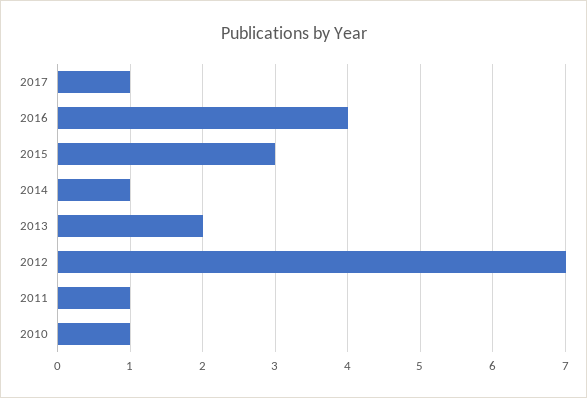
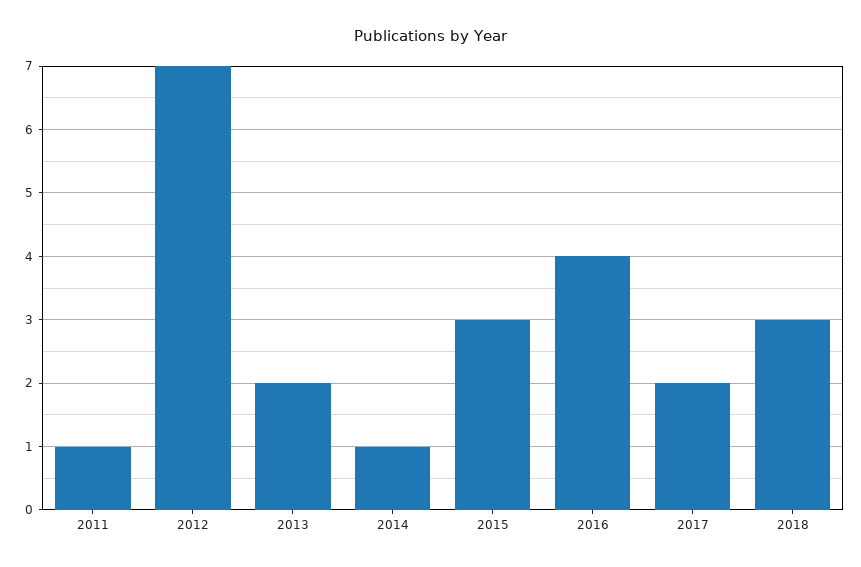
2017: 1 -> 2
2010: 1 -> none
2018: none -> 3

